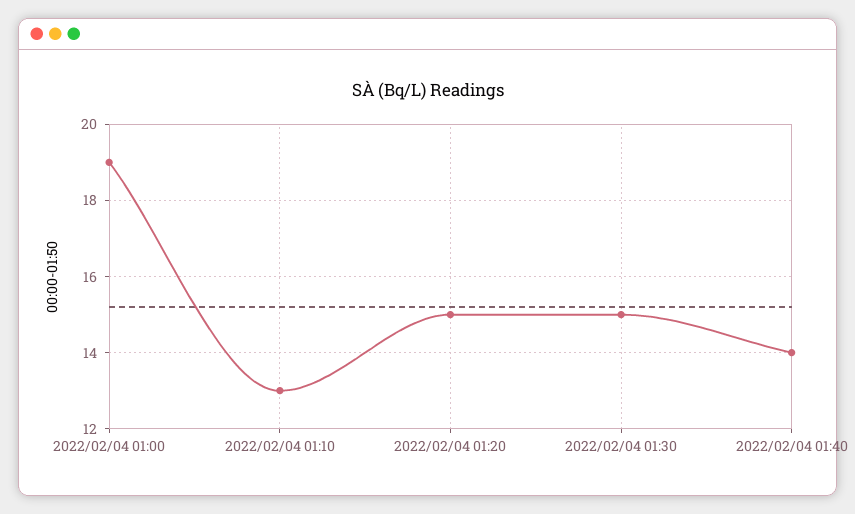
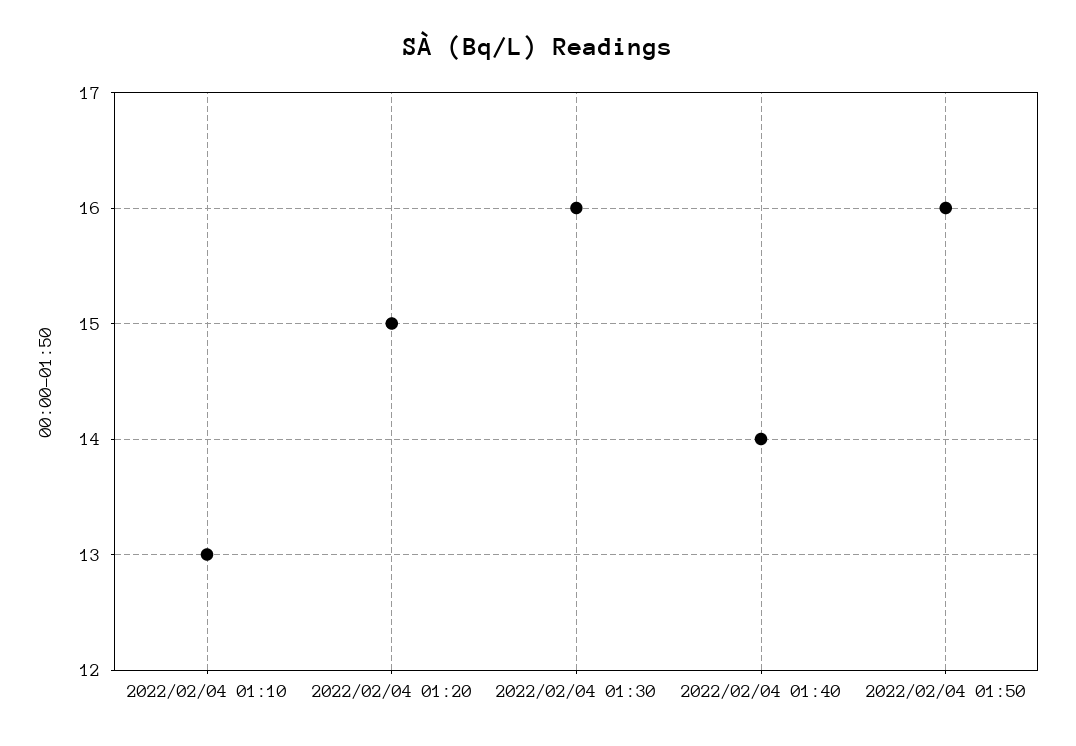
2022/02/04 01:00: 19 -> none
2022/02/04 01:30: 15 -> 16
2022/02/04 01:50: none -> 16

